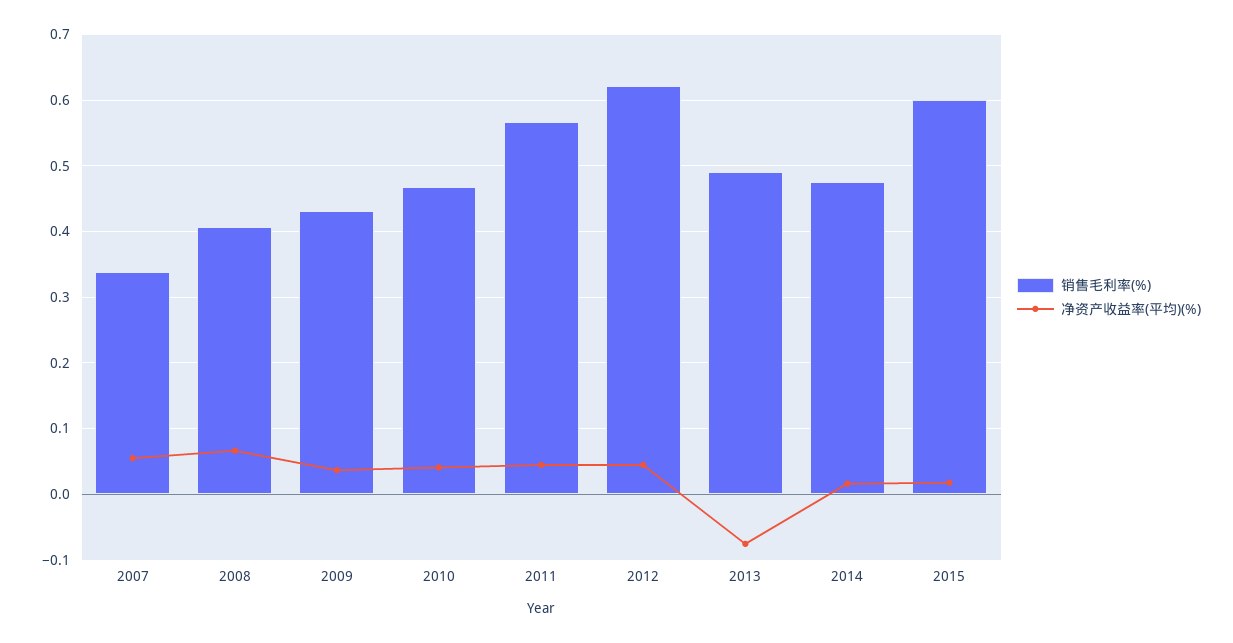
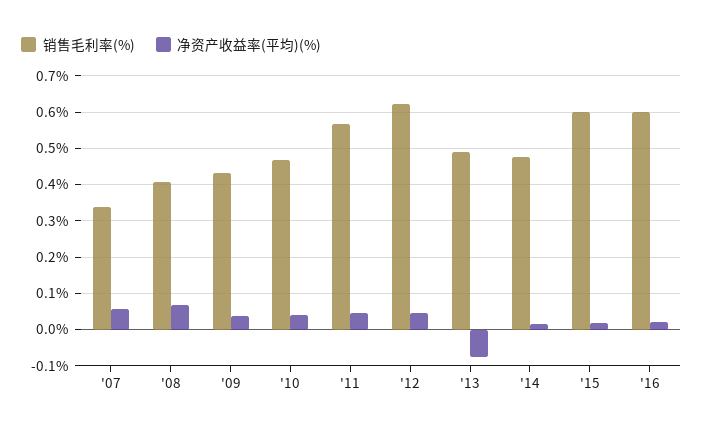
销售毛利率(%), '16: none -> 0.6
净资产收益率(平均)(%), '16: none -> 0.02

